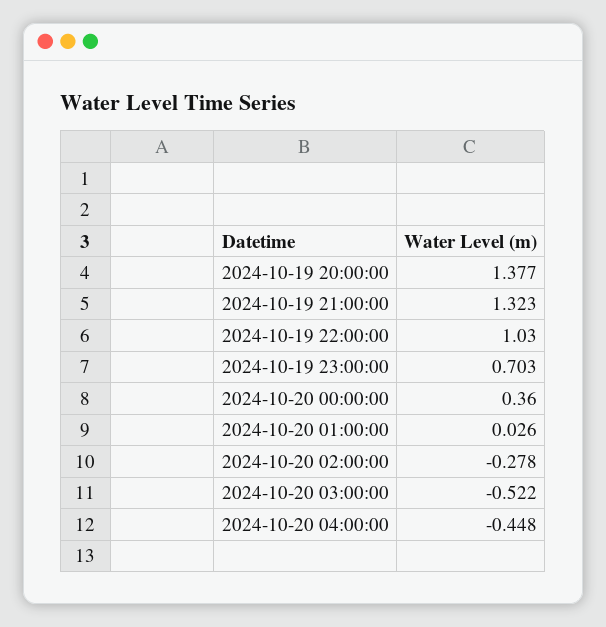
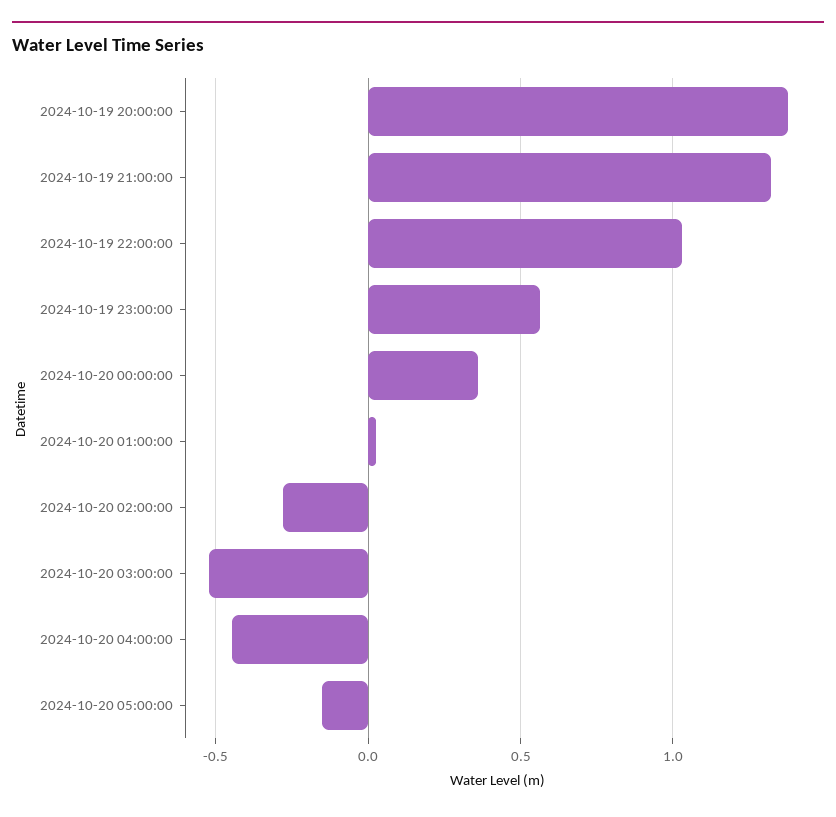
2024-10-19 23:00:00: 0.703 -> 0.55
2024-10-20 05:00:00: none -> -0.15

